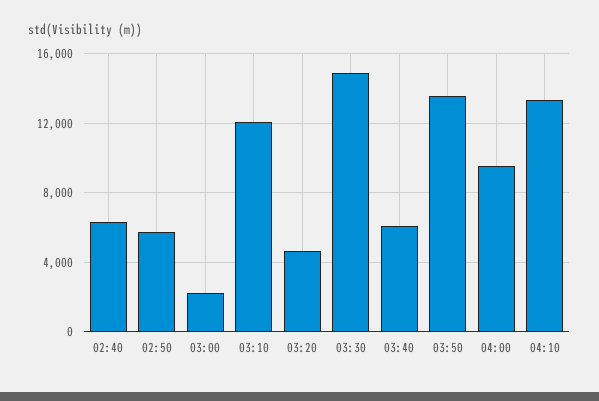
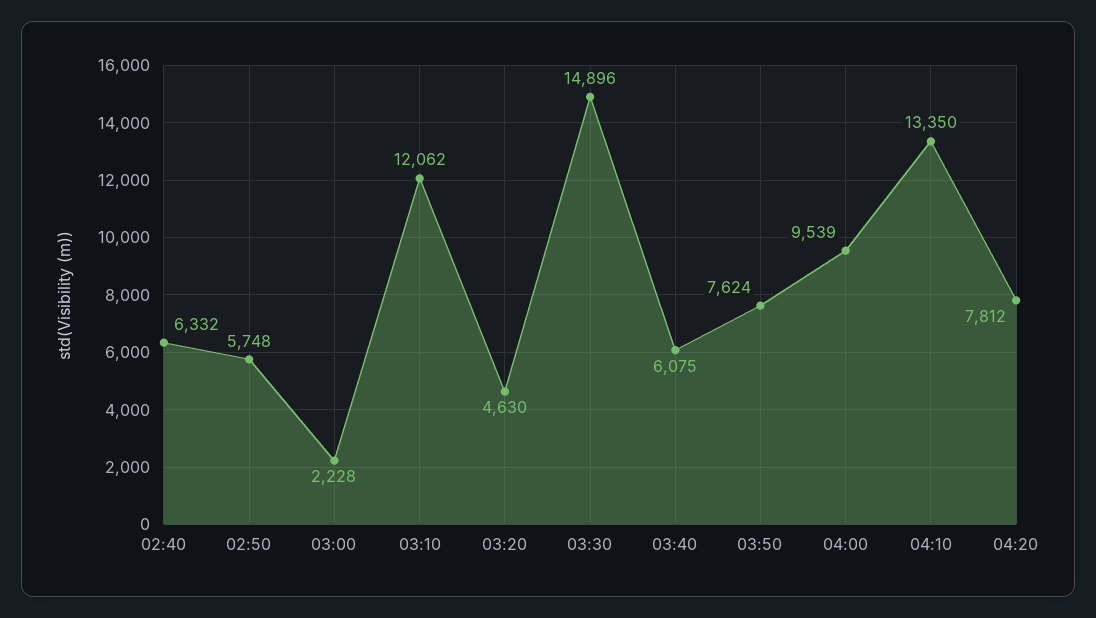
03:50: 13500 -> 7624
04:20: none -> 7812

